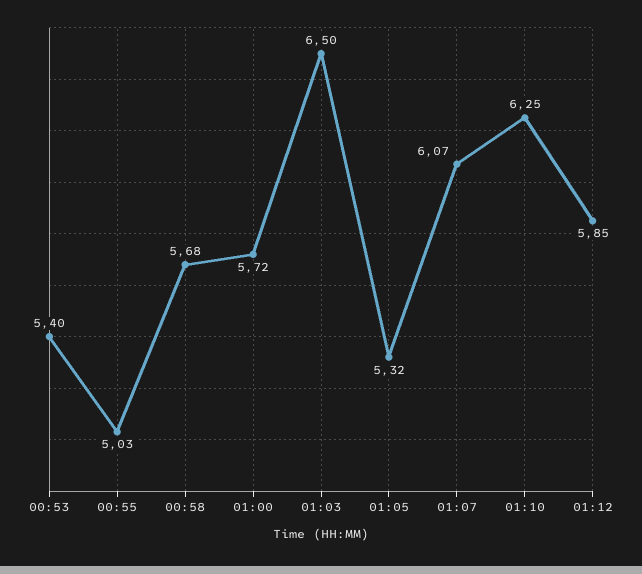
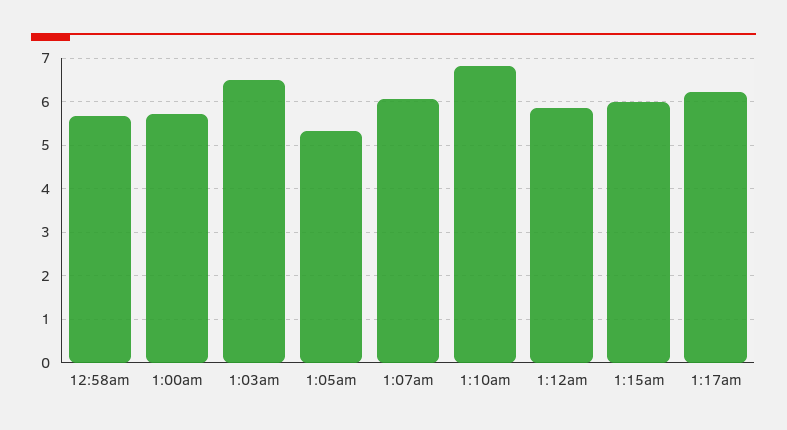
00:53: 5.4 -> none
00:55: 5.03 -> none
01:10: 6.25 -> 6.8
1:15am: none -> 6
1:17am: none -> 6.2

